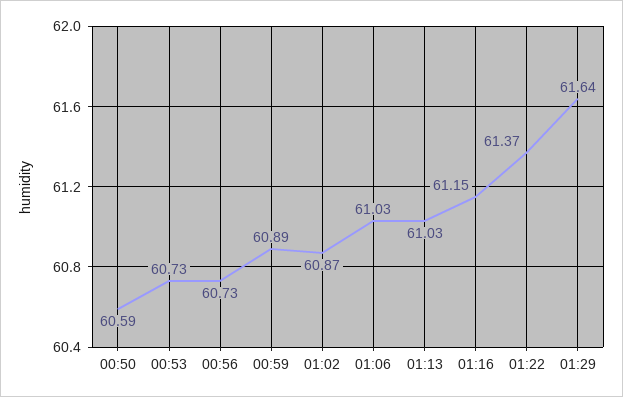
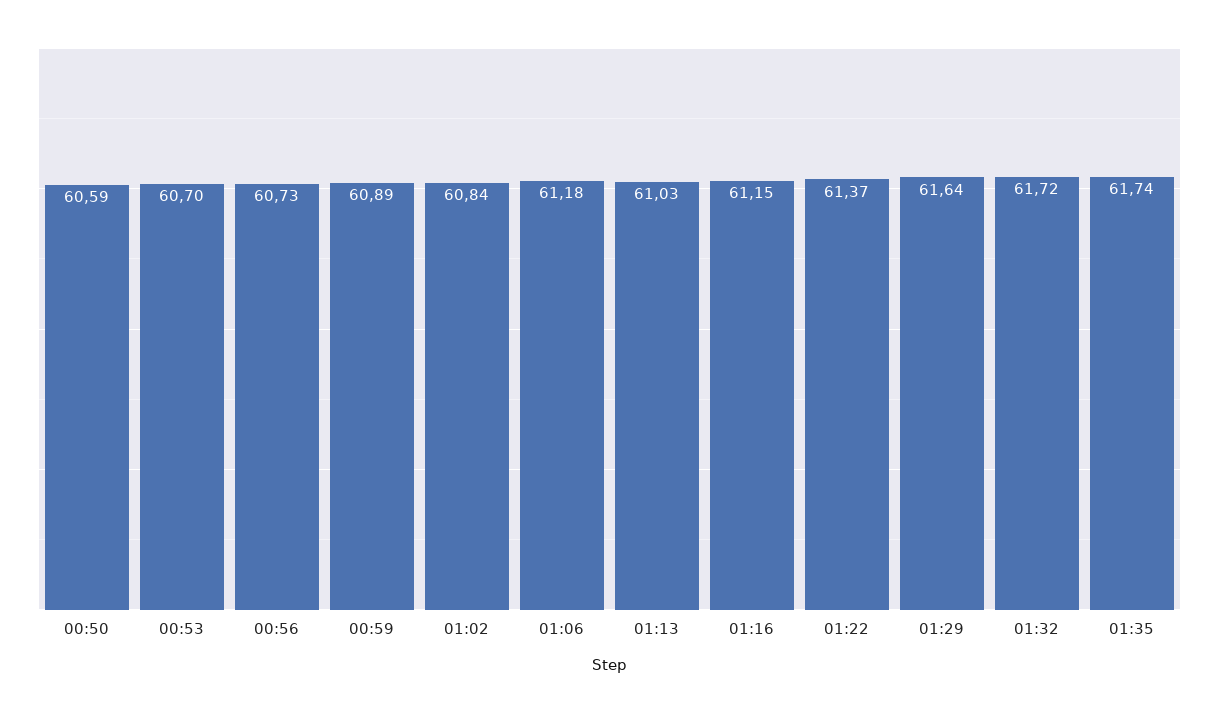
00:53: 60.73 -> 60.7
01:02: 60.87 -> 60.84
01:06: 61.03 -> 61.18
01:32: none -> 61.72
01:35: none -> 61.74

